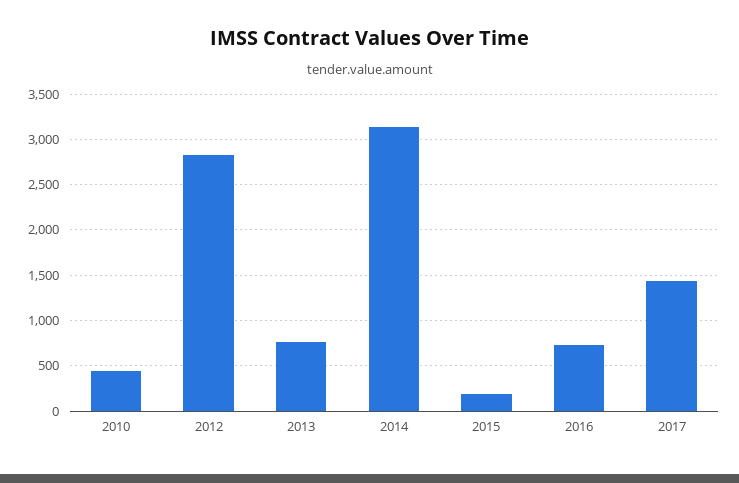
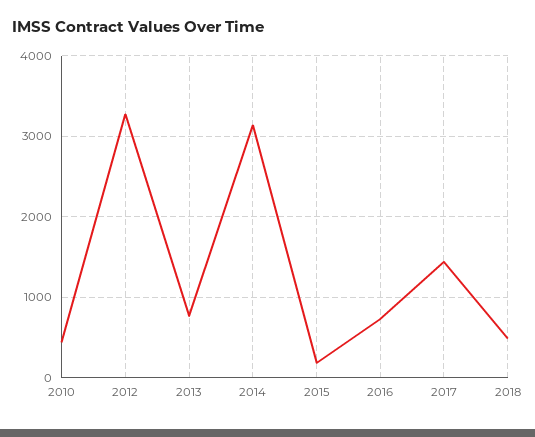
2012: 2800 -> 3300
2018: none -> 500

